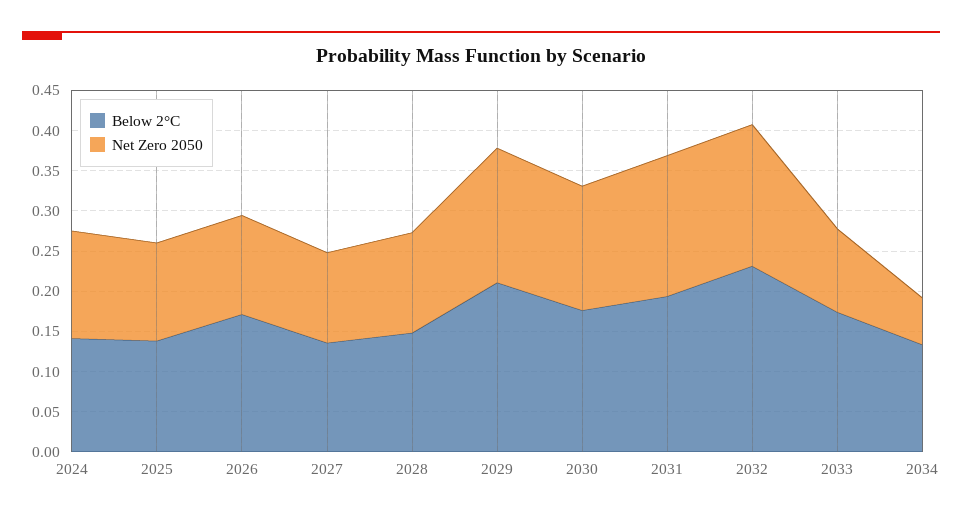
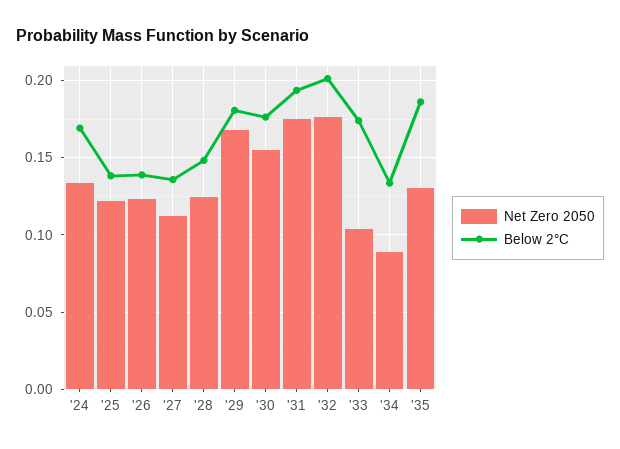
Below 2°C, 2024: 0.14 -> 0.17
Below 2°C, 2026: 0.17 -> 0.14
Below 2°C, 2029: 0.21 -> 0.18
Below 2°C, 2032: 0.23 -> 0.2
Net Zero 2050, 2034: 0.06 -> 0.09
Net Zero 2050, '35: none -> 0.13
Below 2°C, '35: none -> 0.185

